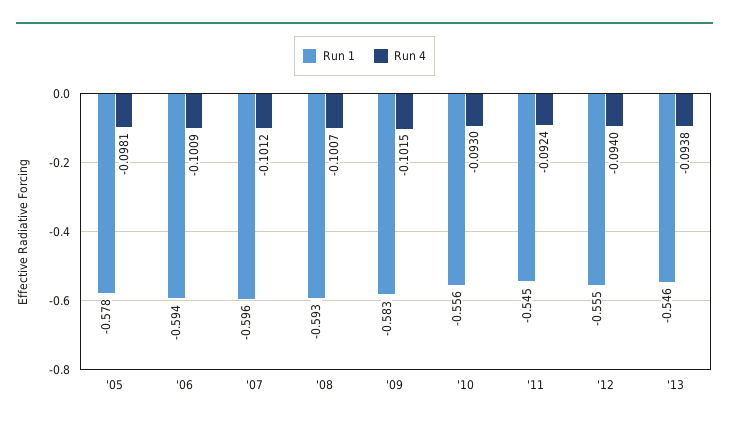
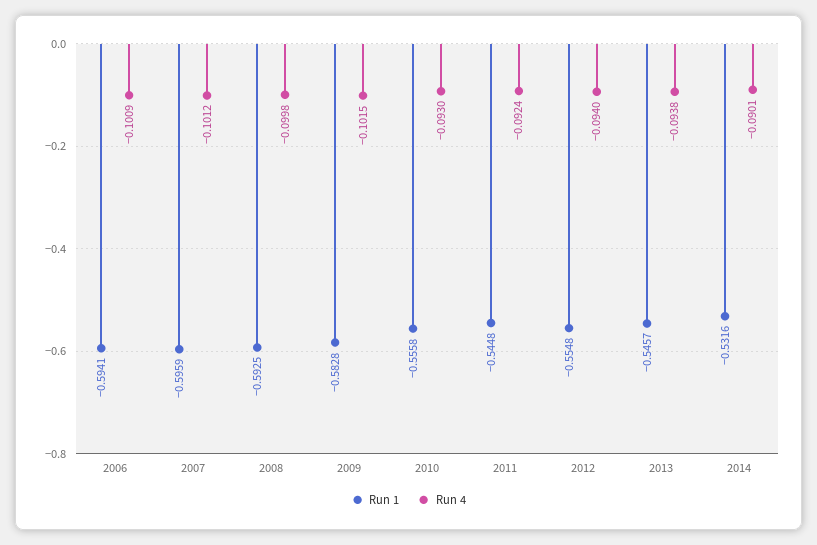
Run 1, '05: -0.578 -> none
Run 4, '05: -0.0981 -> none
Run 4, '08: -0.1007 -> -0.0998
Run 1, 2014: none -> -0.5316
Run 4, 2014: none -> -0.0901

